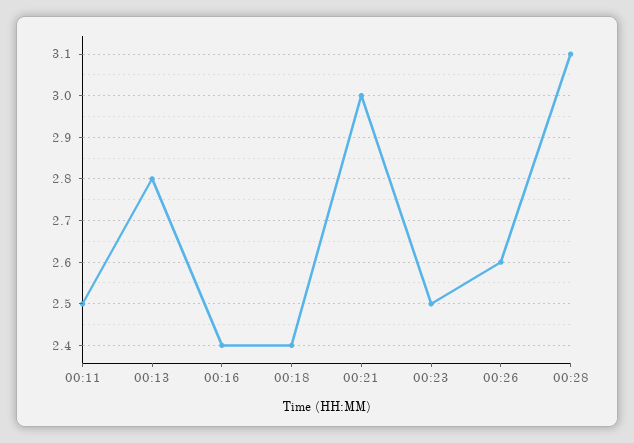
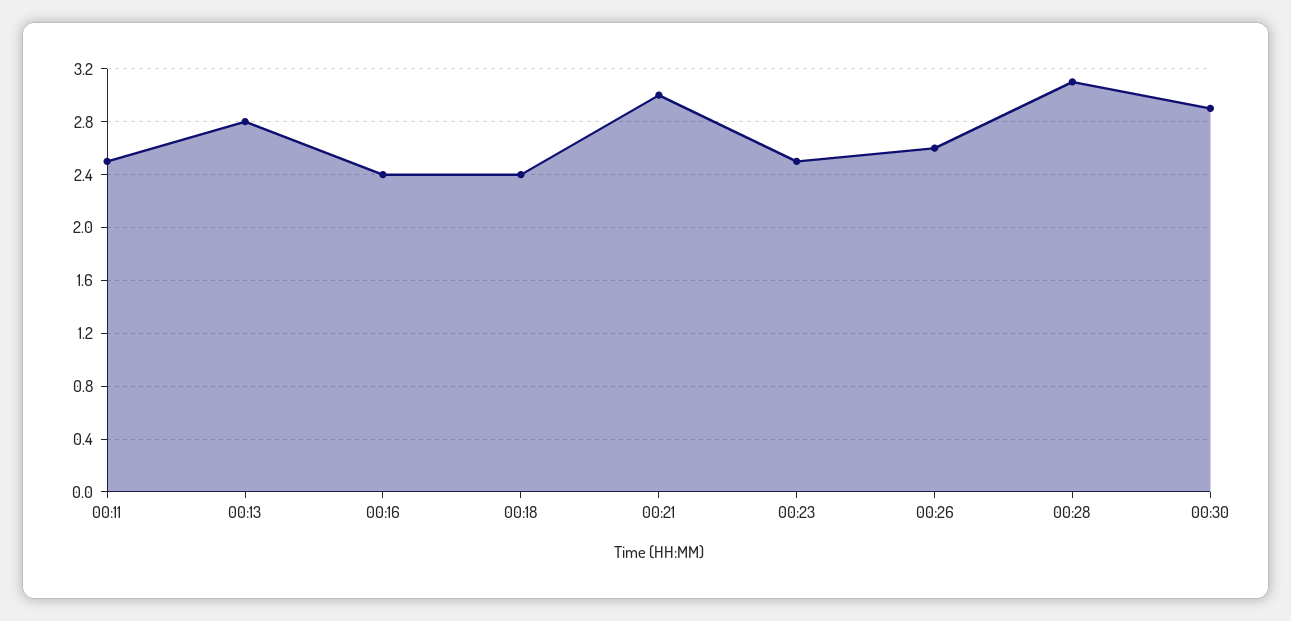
00:30: none -> 2.9

